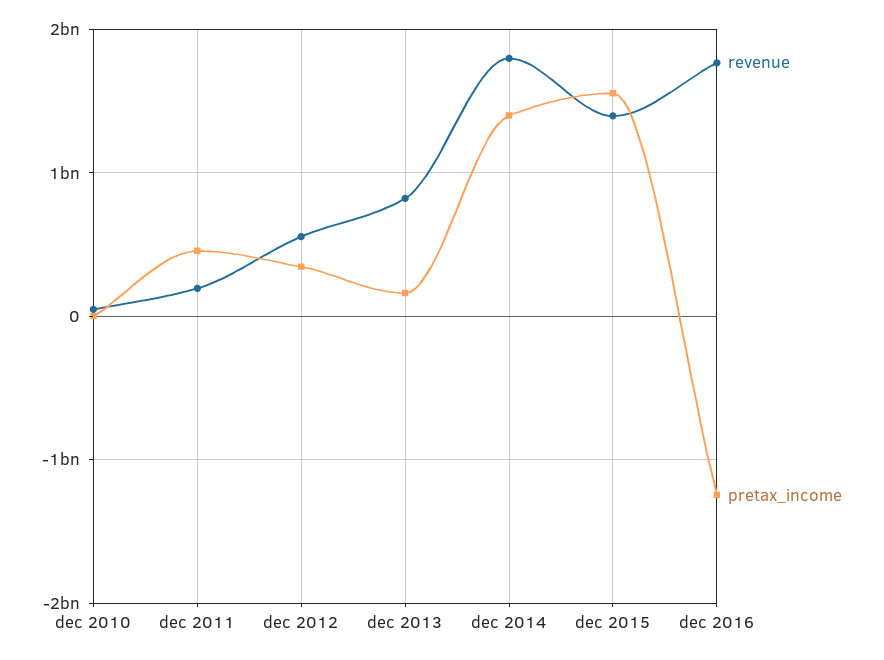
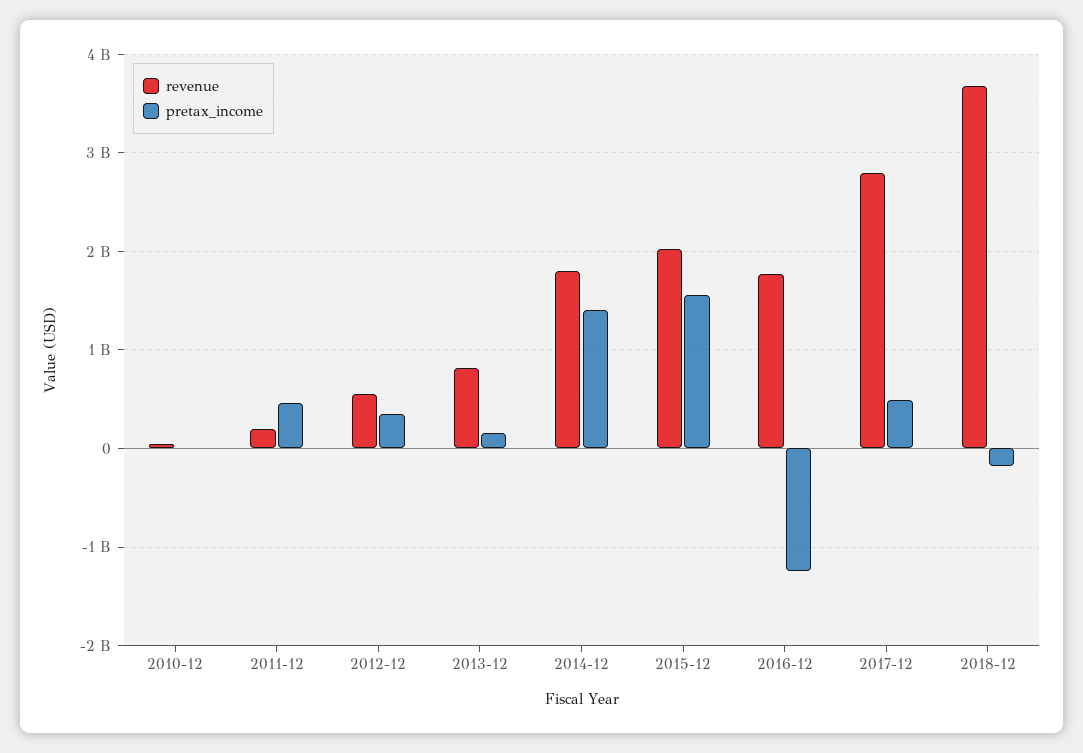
revenue, dec 2015: 1400000000 -> 2000000000
revenue, 2017-12: none -> 2800000000
pretax_income, 2017-12: none -> 500000000
revenue, 2018-12: none -> 3700000000
pretax_income, 2018-12: none -> -200000000

